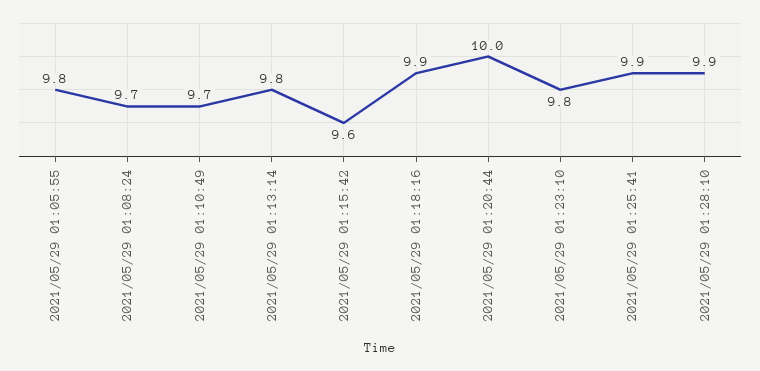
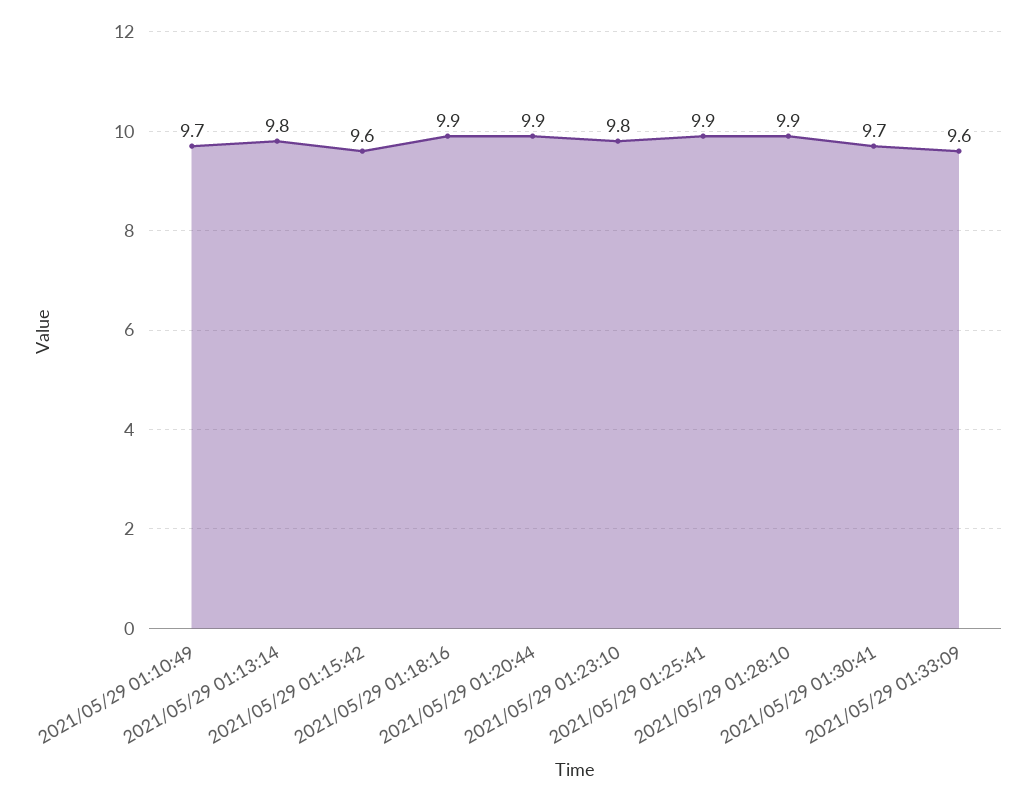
2021/05/29 01:05:55: 9.8 -> none
2021/05/29 01:08:24: 9.7 -> none
2021/05/29 01:20:44: 10 -> 9.9
2021/05/29 01:30:41: none -> 9.7
2021/05/29 01:33:09: none -> 9.6

